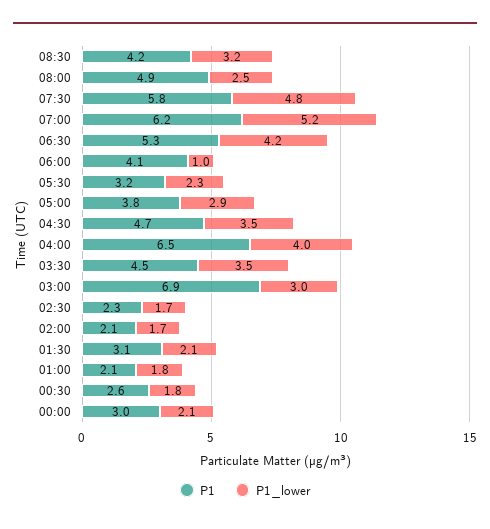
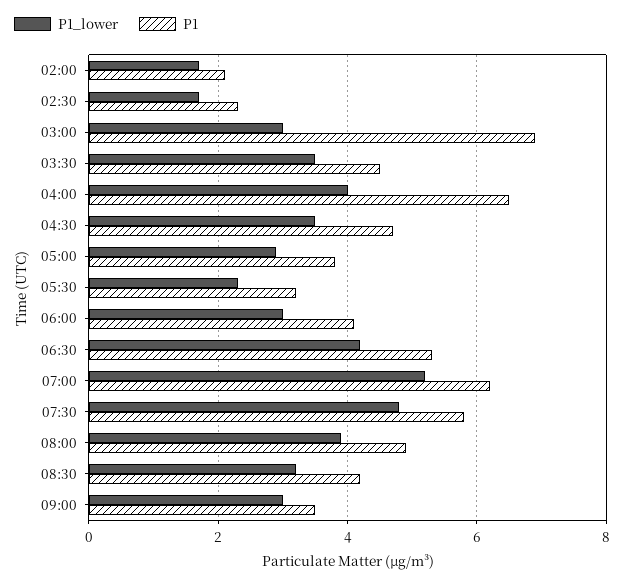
P1_lower, 08:00: 2.5 -> 4
P1_lower, 06:00: 1 -> 3
P1, 01:30: 3.1 -> none
P1_lower, 01:30: 2.1 -> none
P1, 01:00: 2.1 -> none
P1_lower, 01:00: 1.8 -> none
P1, 00:30: 2.6 -> none
P1_lower, 00:30: 1.8 -> none
P1, 00:00: 3 -> none
P1_lower, 00:00: 2.1 -> none
P1_lower, 09:00: none -> 3
P1, 09:00: none -> 3.5

